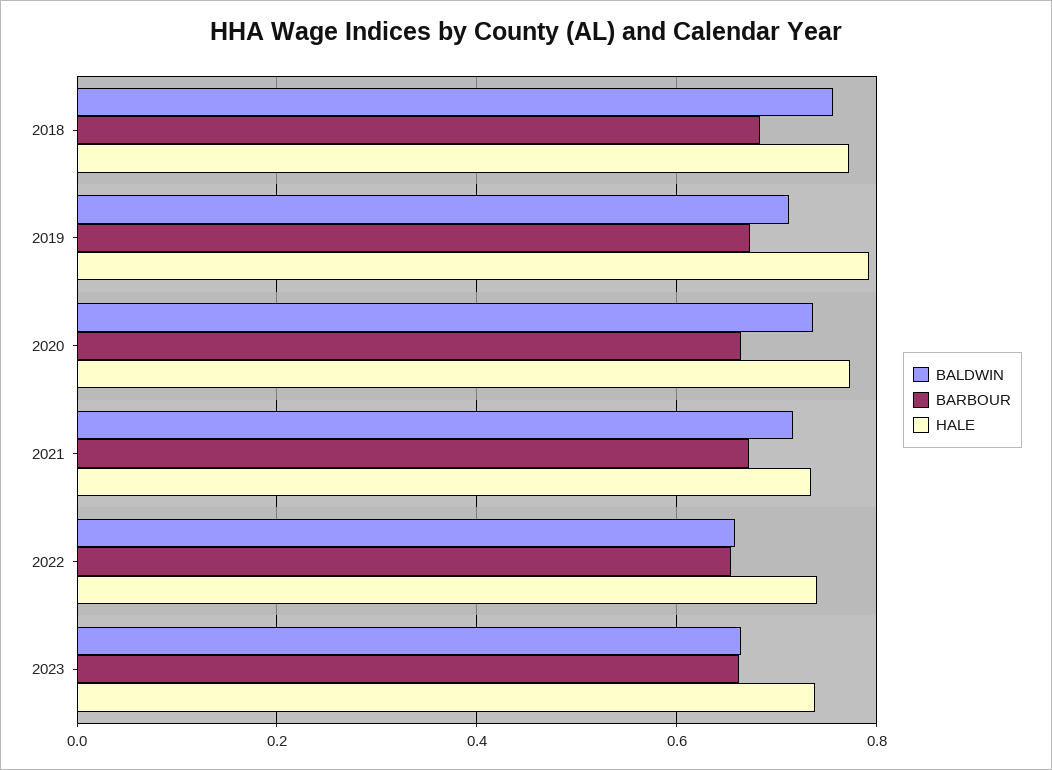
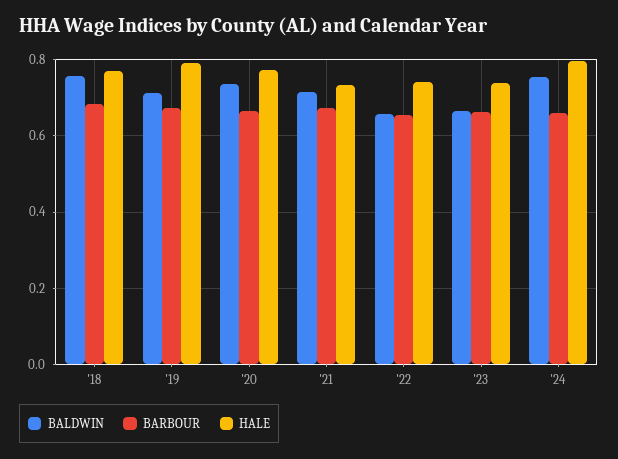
BALDWIN, '24: none -> 0.76
BARBOUR, '24: none -> 0.66
HALE, '24: none -> 0.8

